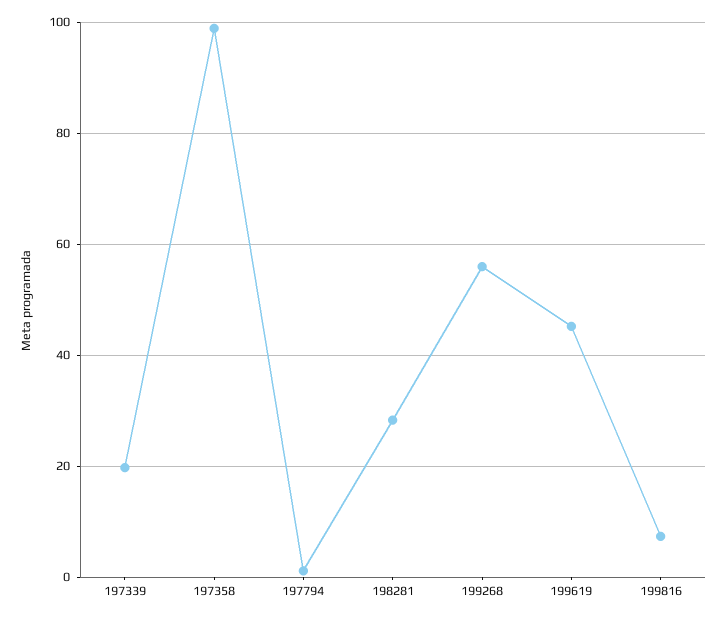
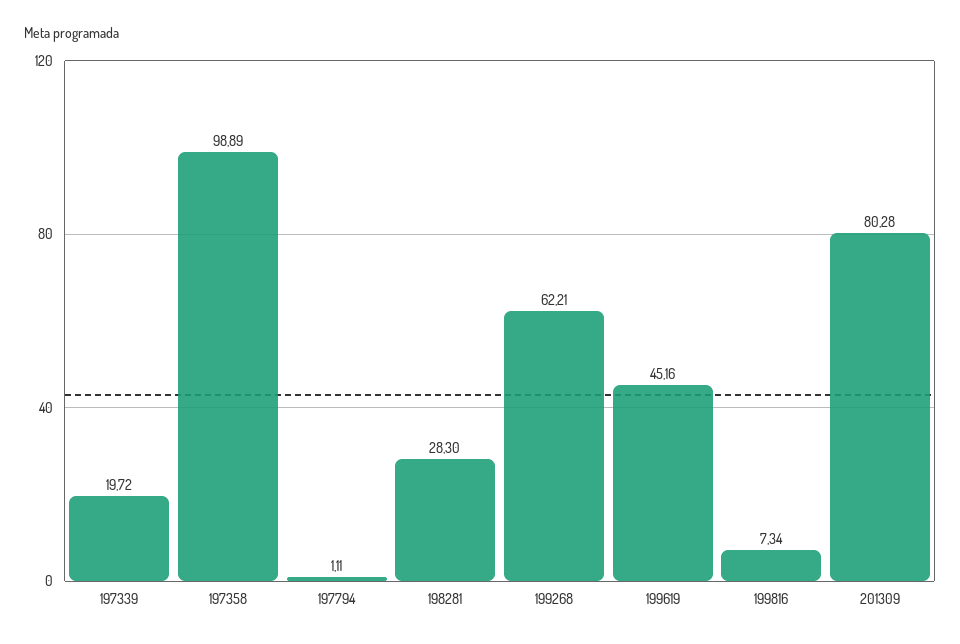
199268: 56 -> 62.21
201309: none -> 80.28

